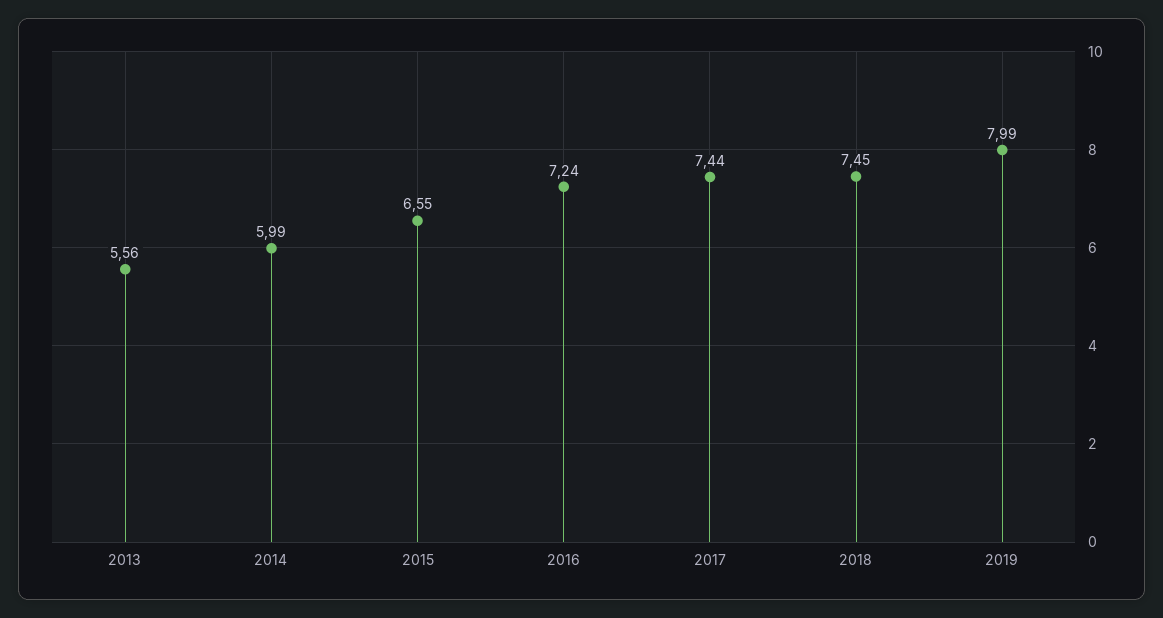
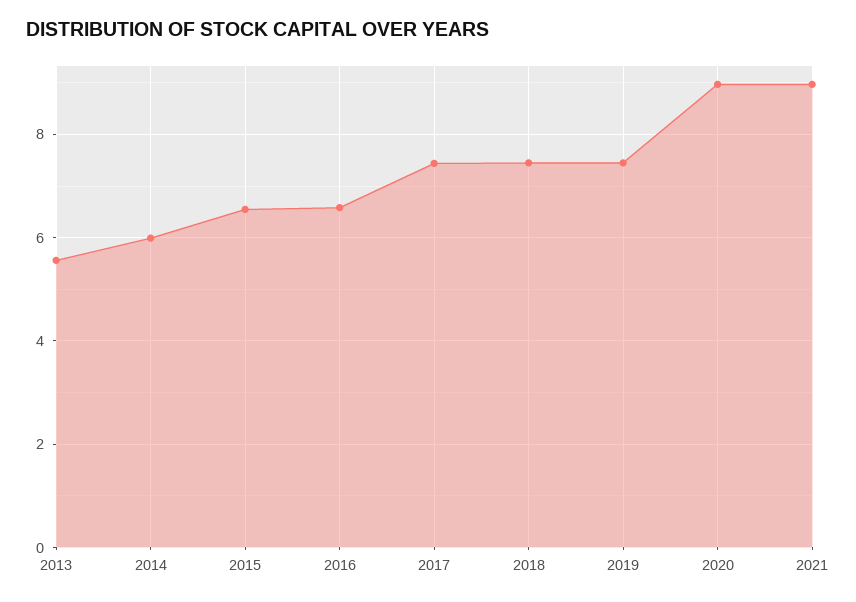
2016: 7.24 -> 6.6
2019: 7.99 -> 7.4
2020: none -> 9
2021: none -> 9

